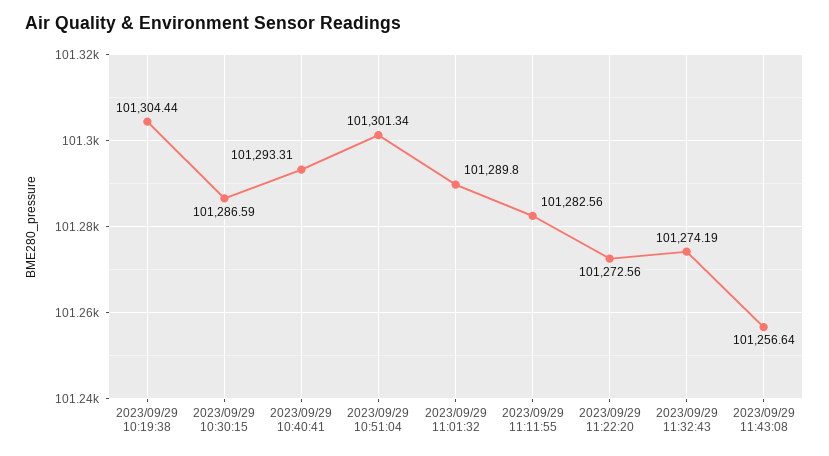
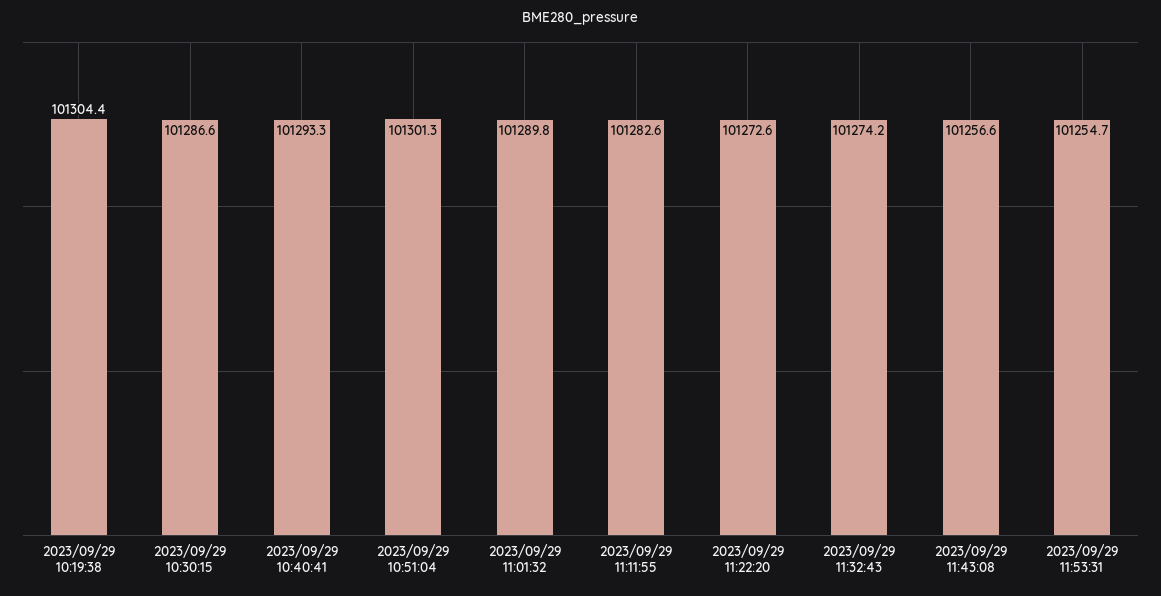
2023/09/29 11:53:31: none -> 101254.7

